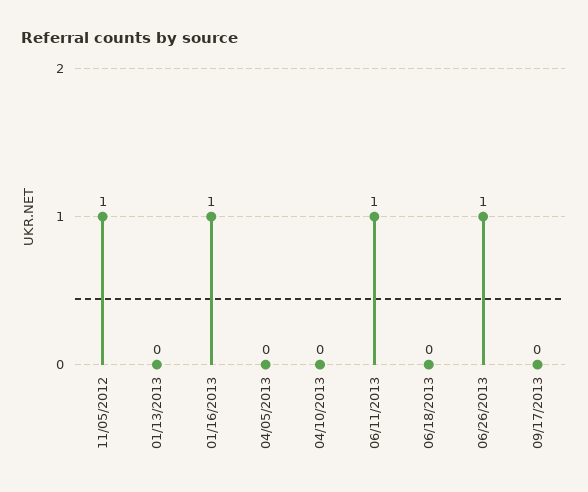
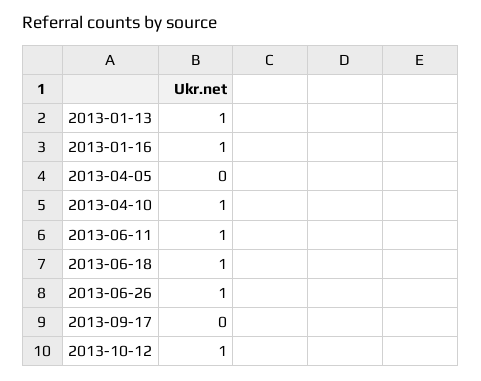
11/05/2012: 1 -> none
01/13/2013: 0 -> 1
04/10/2013: 0 -> 1
06/18/2013: 0 -> 1
2013-10-12: none -> 1

